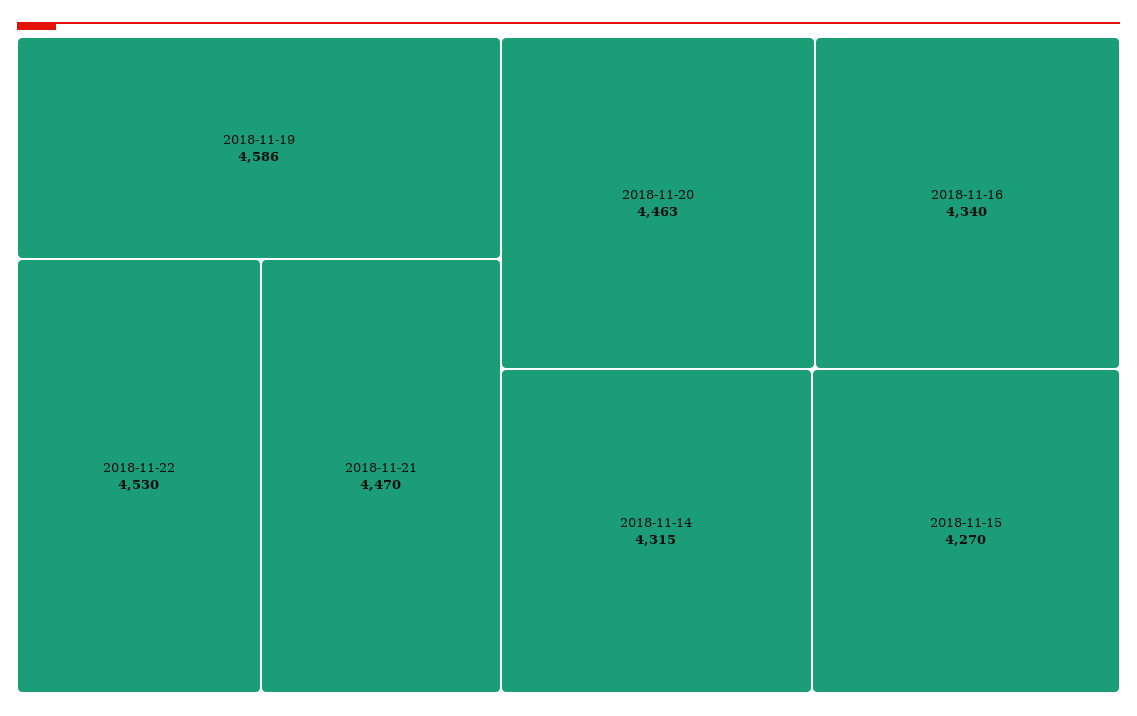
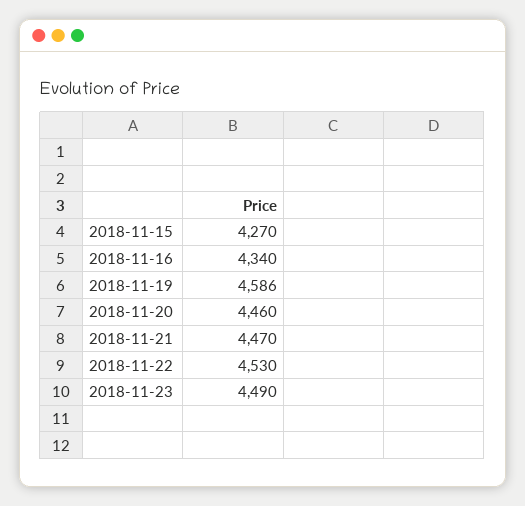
2018-11-20: 4463 -> 4460
2018-11-14: 4315 -> none
2018-11-23: none -> 4490

